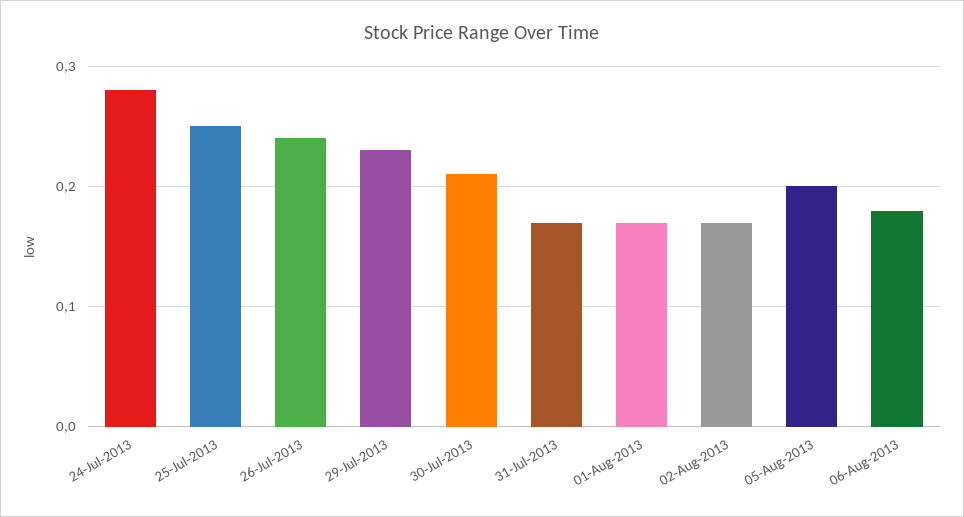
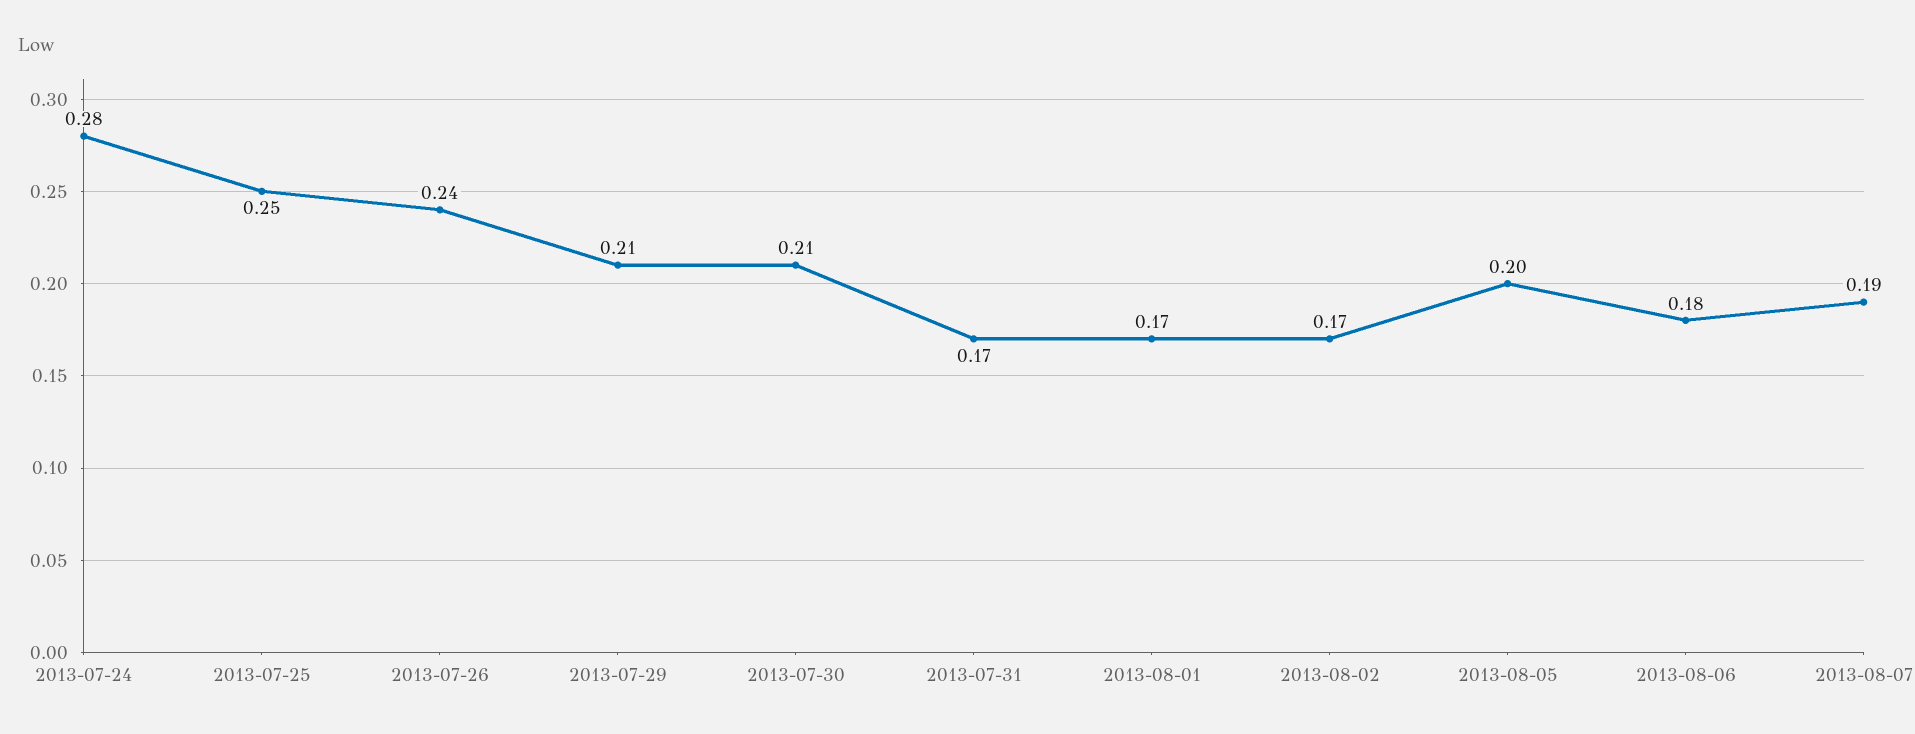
29-Jul-2013: 0.23 -> 0.21
2013-08-07: none -> 0.19

